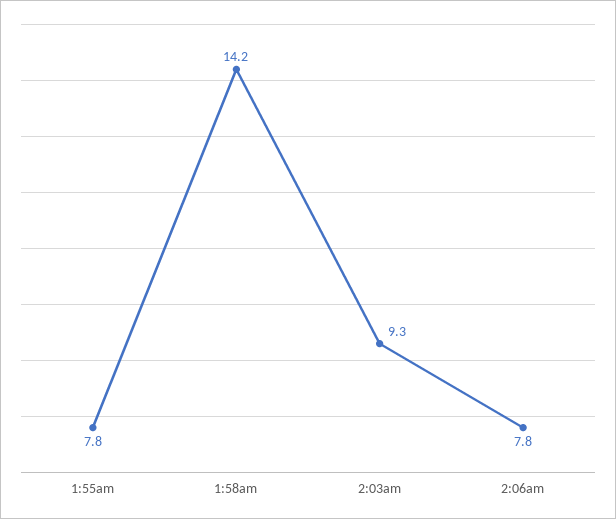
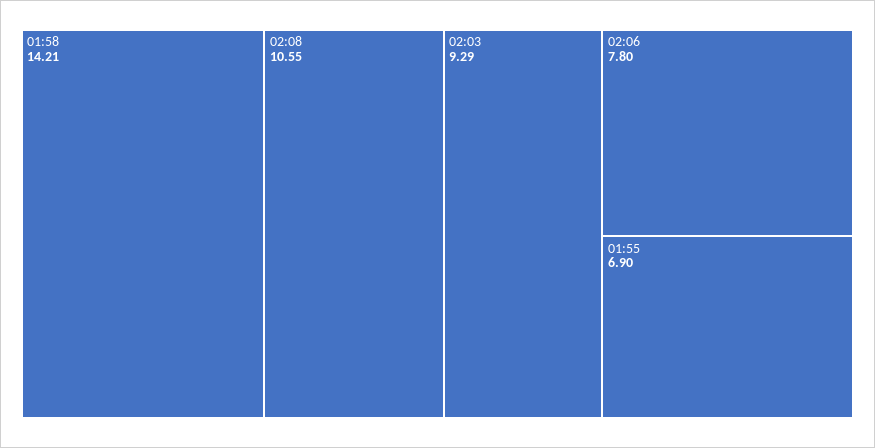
1:55am: 7.8 -> 6.9
02:08: none -> 10.55

